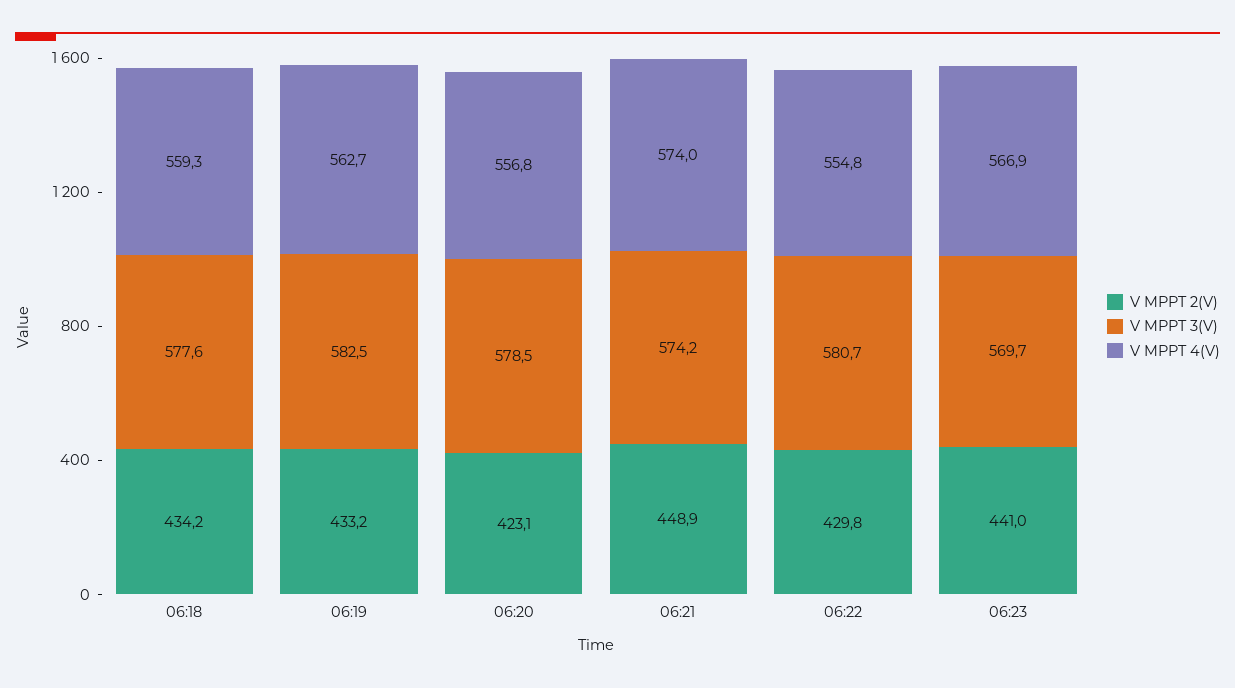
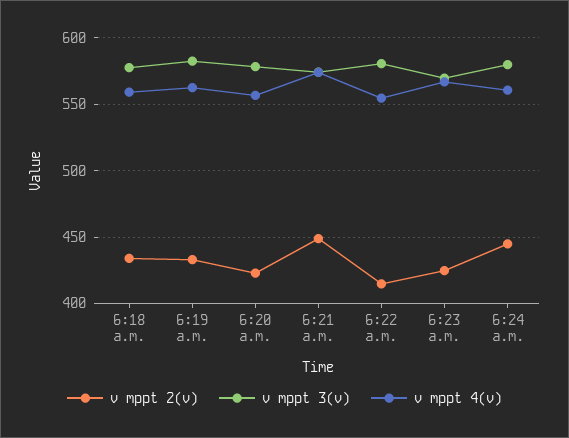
V MPPT 2(V), 06:22: 429.8 -> 415
V MPPT 2(V), 06:23: 441 -> 425
V MPPT 2(V), 6:24 a.m.: none -> 445
V MPPT 3(V), 6:24 a.m.: none -> 580
V MPPT 4(V), 6:24 a.m.: none -> 560

